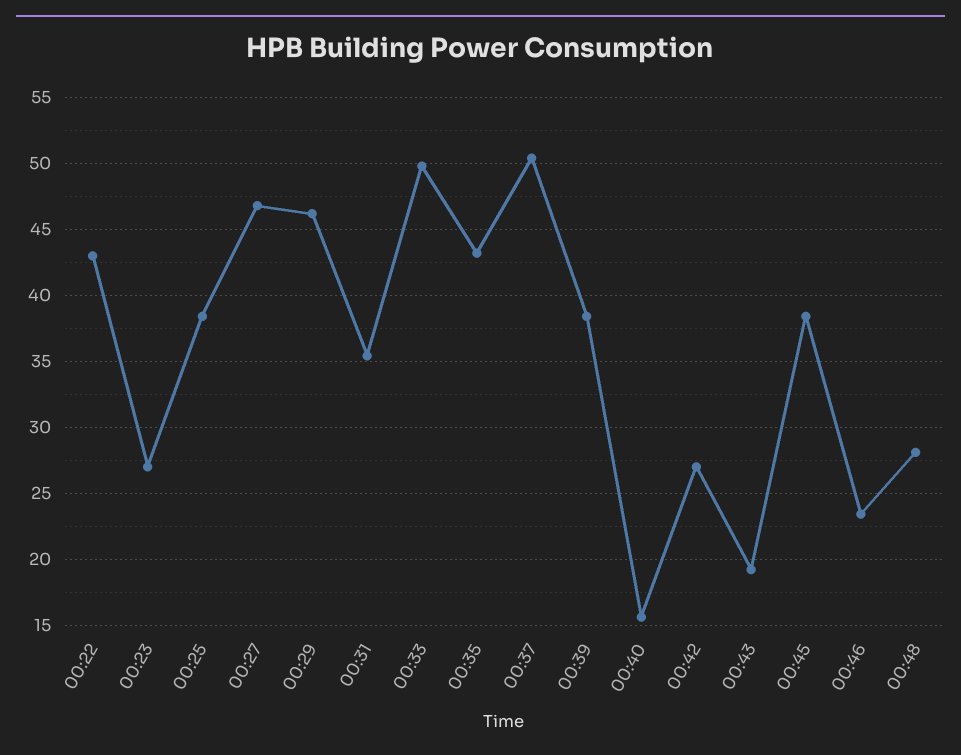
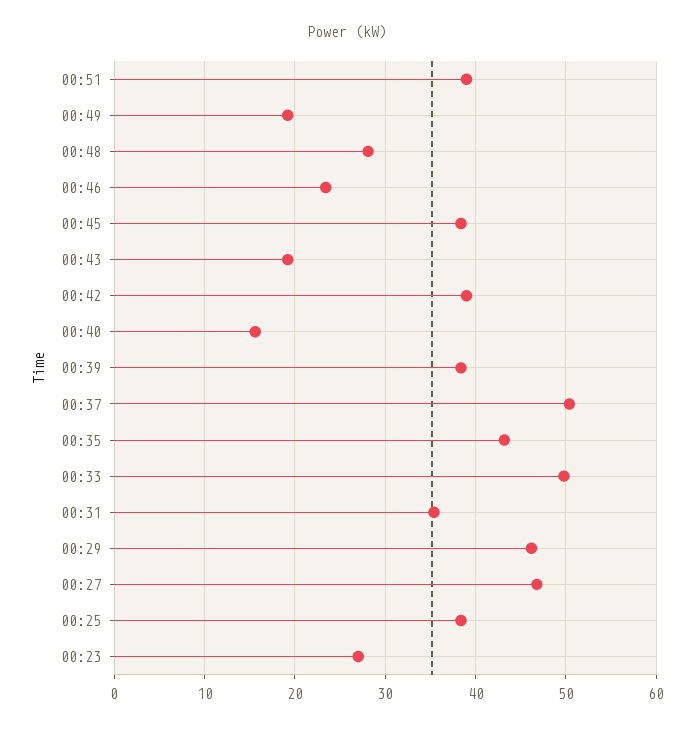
00:22: 43 -> none
00:42: 27 -> 39
00:51: none -> 39
00:49: none -> 19

